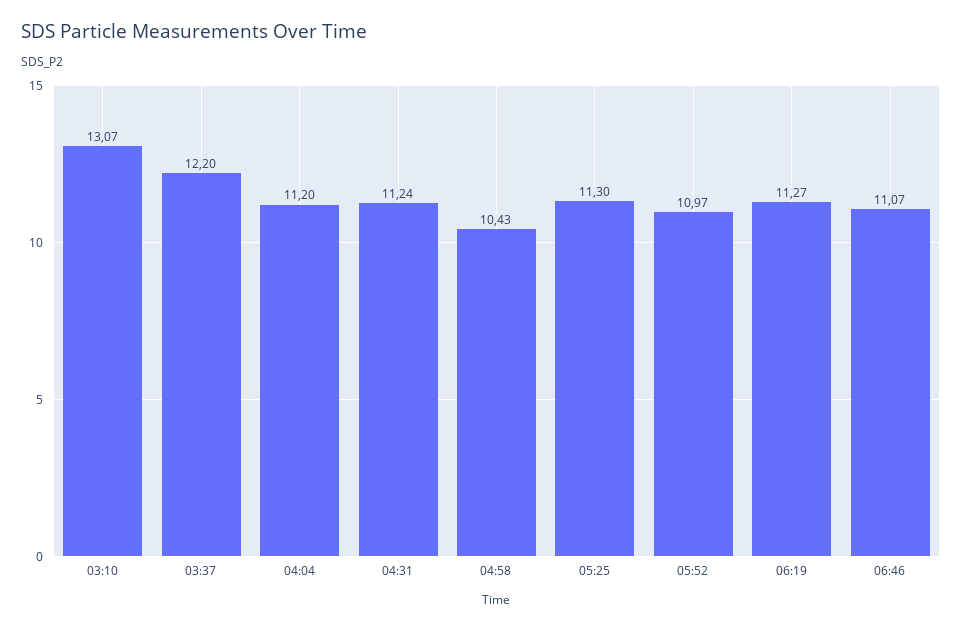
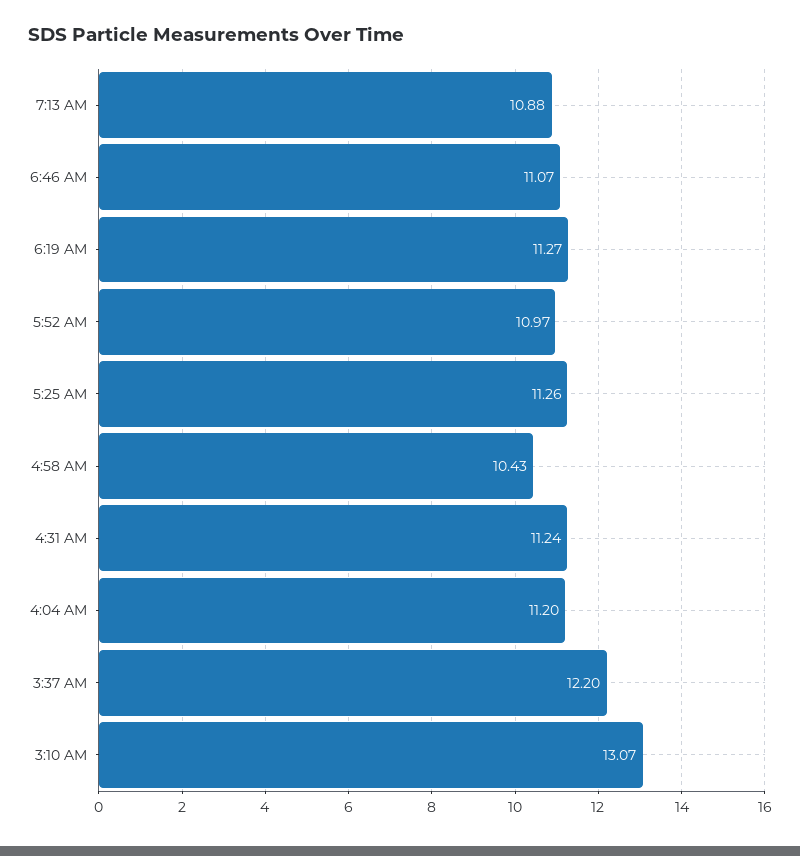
05:25: 11.3 -> 11.26
7:13 AM: none -> 10.88

